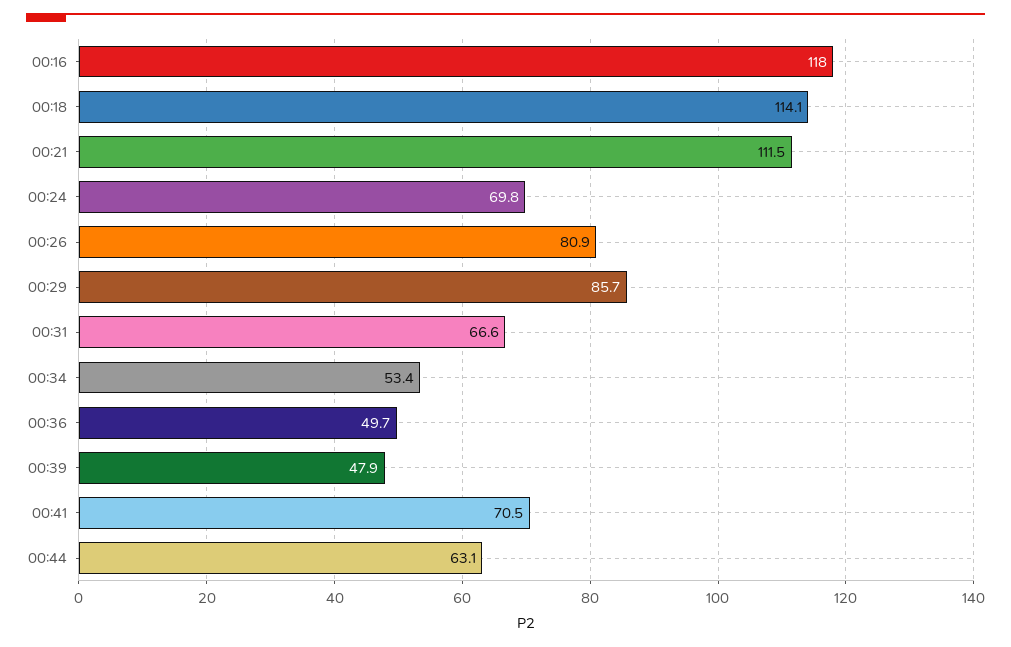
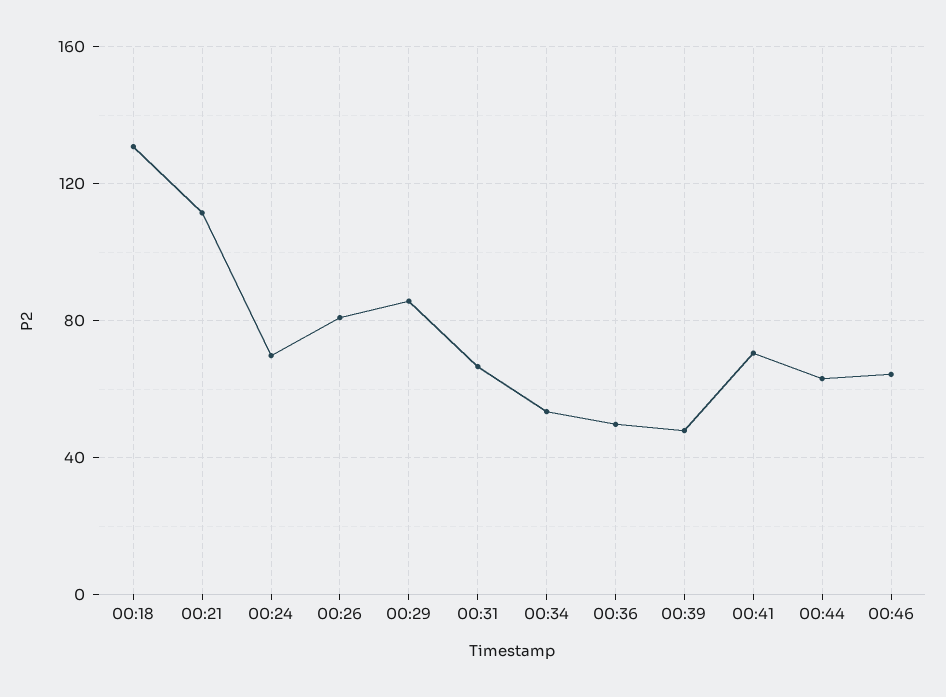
00:16: 118 -> none
00:18: 114.1 -> 130
00:46: none -> 65

